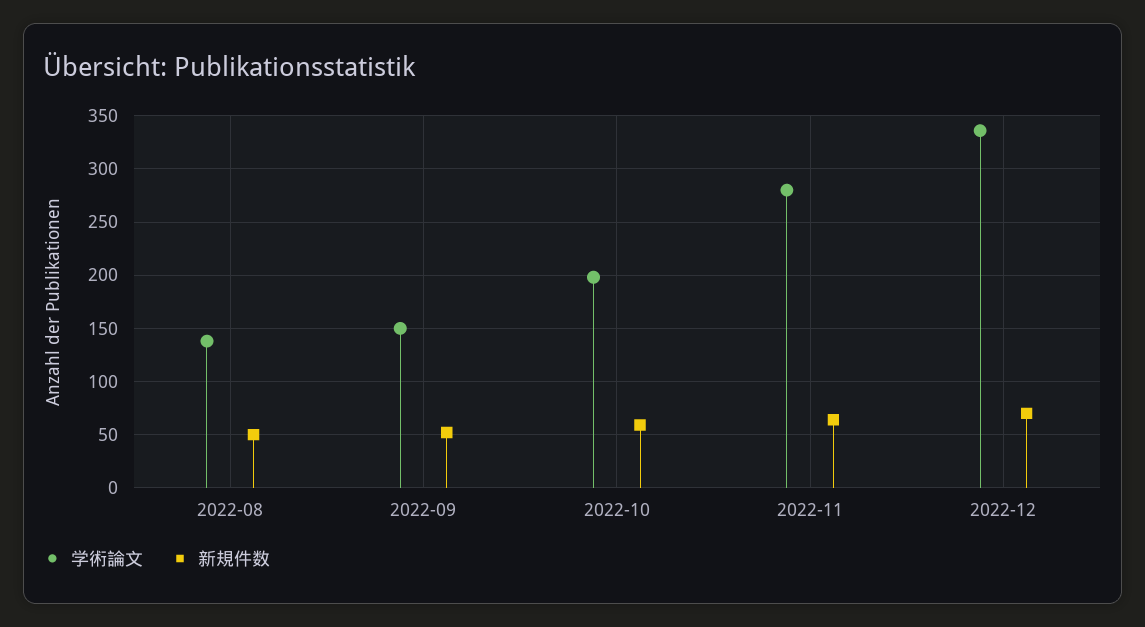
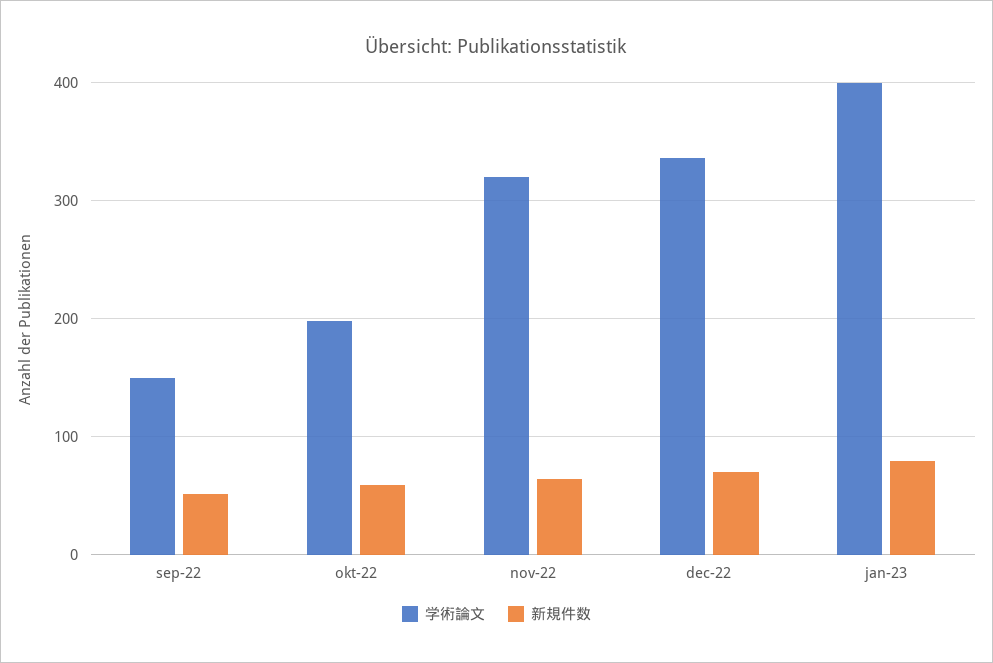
学術論文, 2022-08: 140 -> none
新規件数, 2022-08: 50 -> none
学術論文, 2022-11: 280 -> 320
学術論文, jan-23: none -> 400
新規件数, jan-23: none -> 80

